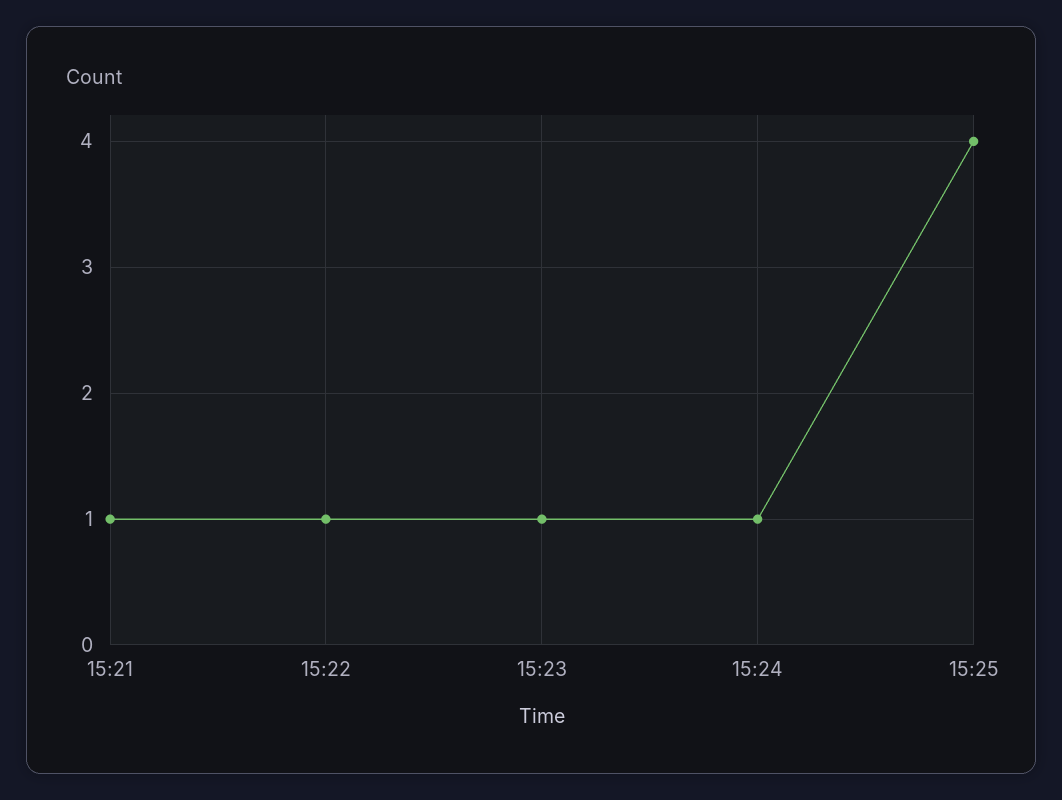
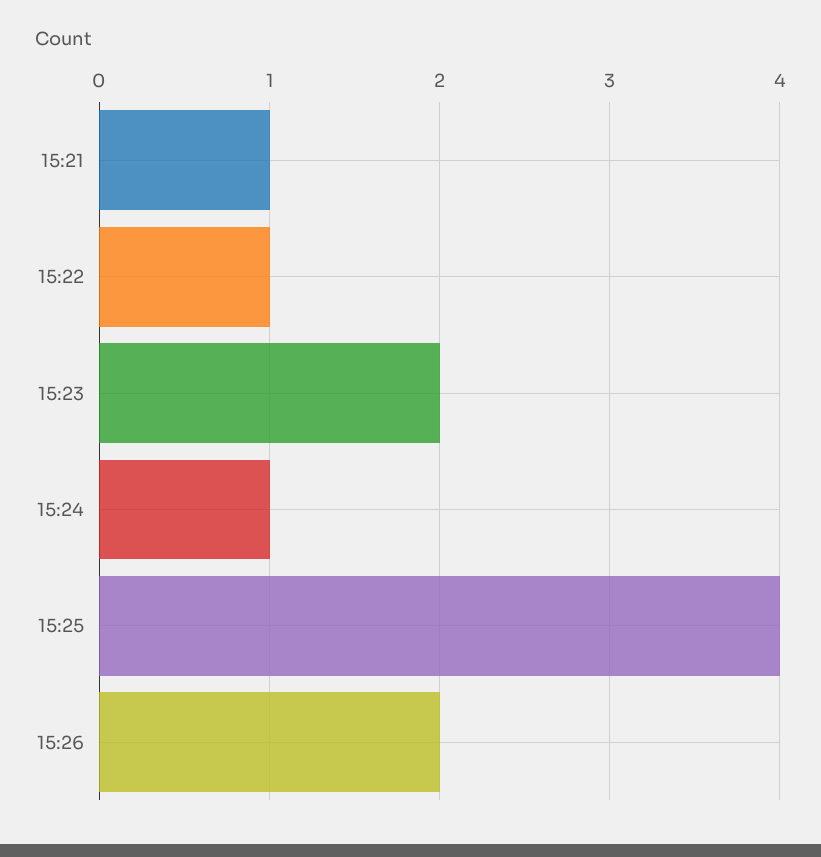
15:23: 1 -> 2
15:26: none -> 2

